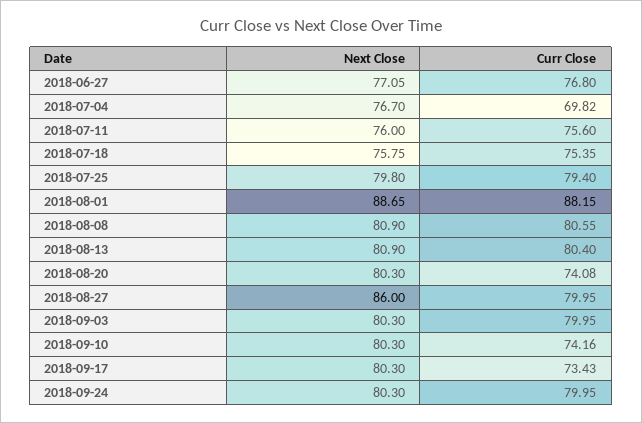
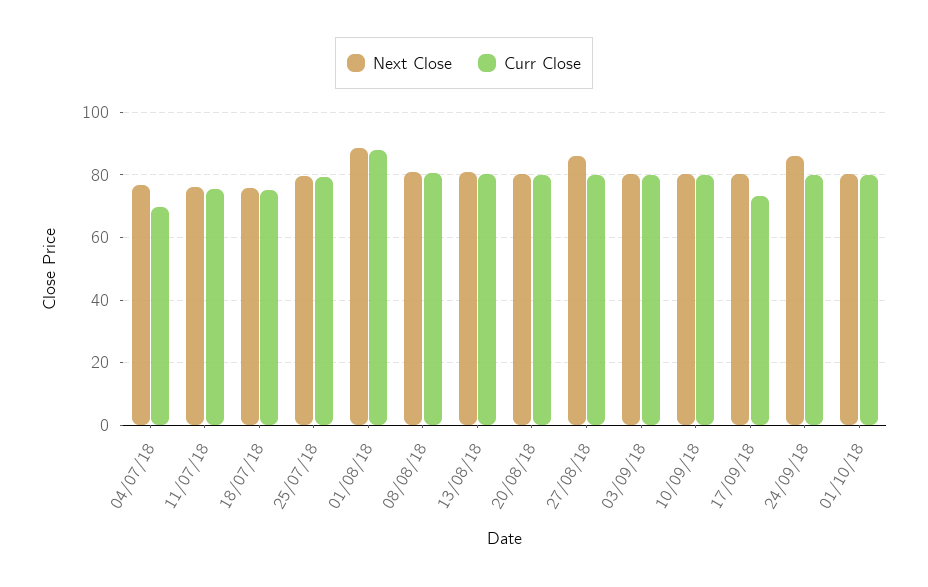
Next Close, 2018-06-27: 77.05 -> none
Curr Close, 2018-06-27: 76.8 -> none
Curr Close, 2018-08-20: 74.08 -> 80
Curr Close, 2018-09-10: 74.16 -> 80
Next Close, 2018-09-24: 80.3 -> 86
Next Close, 01/10/18: none -> 80
Curr Close, 01/10/18: none -> 80

